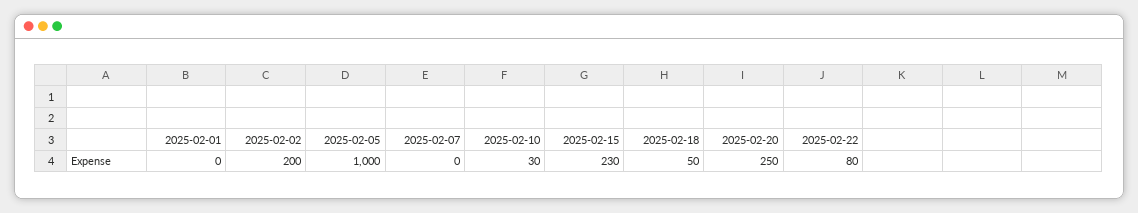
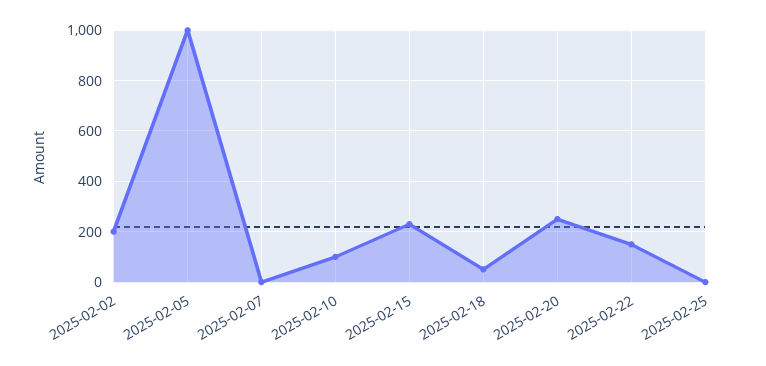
2025-02-01: 0 -> none
2025-02-10: 30 -> 100
2025-02-22: 80 -> 150
2025-02-25: none -> 0

